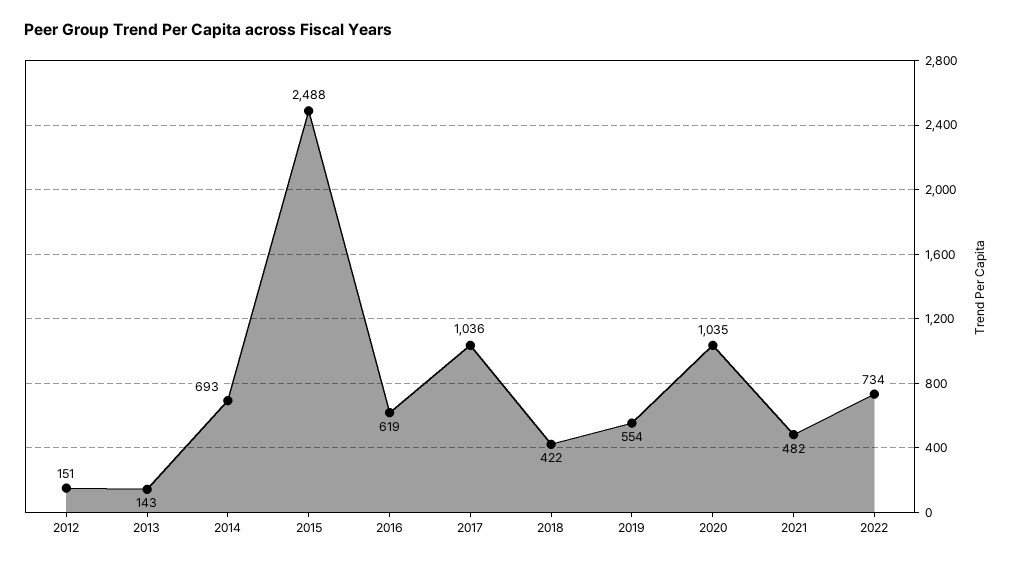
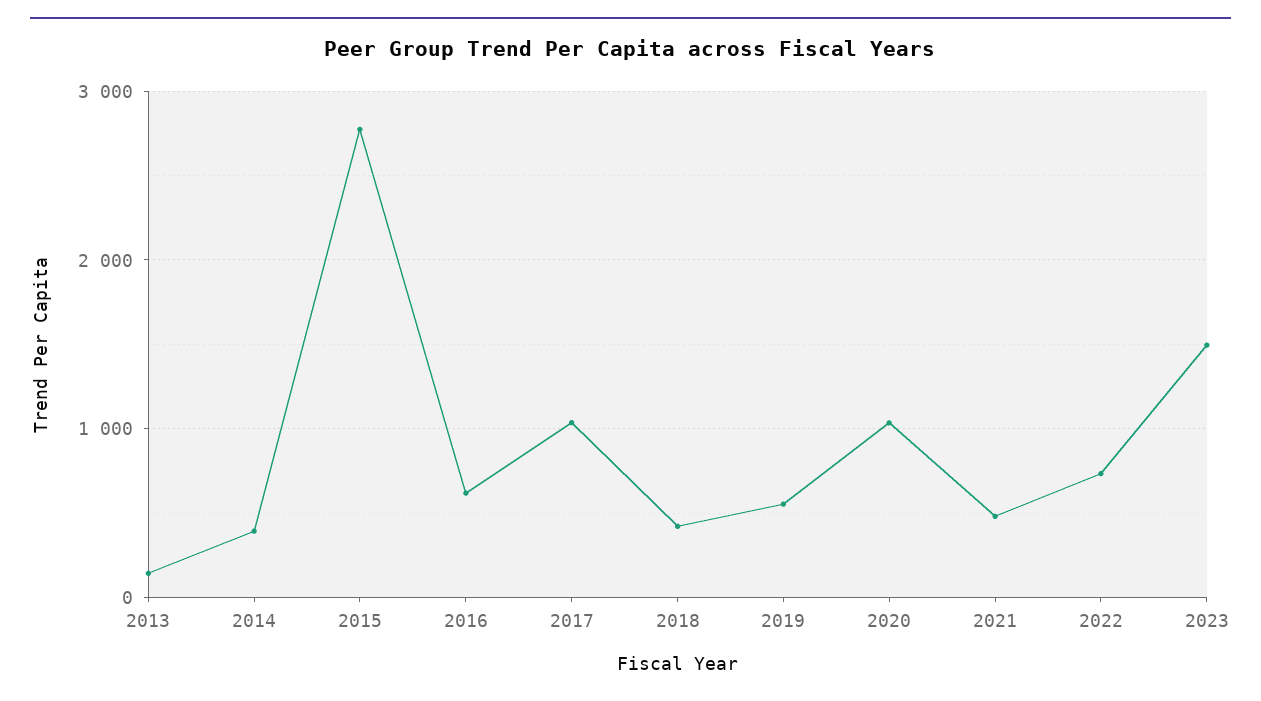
2012: 151 -> none
2014: 693 -> 400
2015: 2488 -> 2800
2023: none -> 1500

